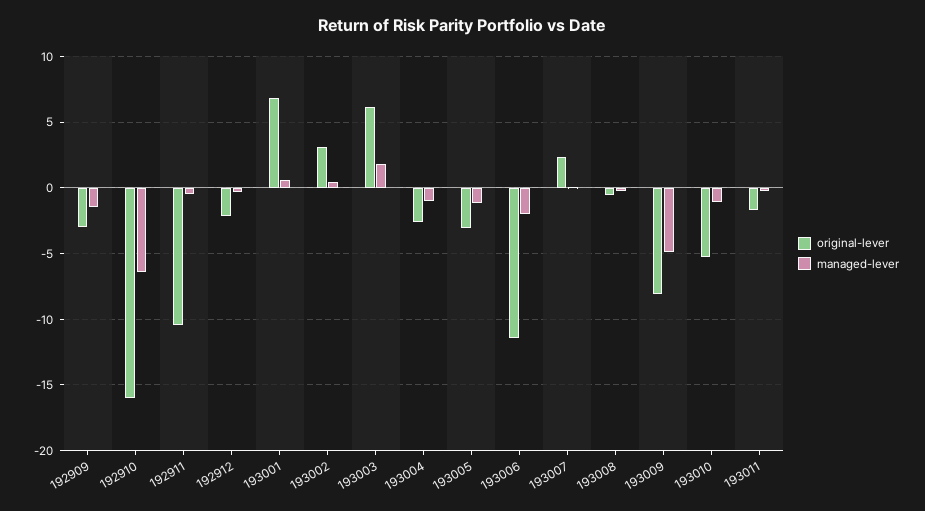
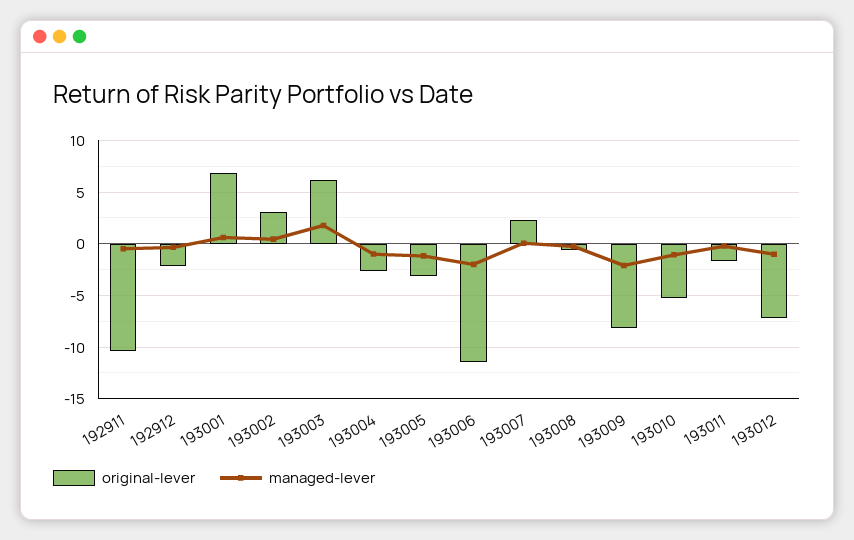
original-lever, 192909: -3 -> none
managed-lever, 192909: -1.5 -> none
original-lever, 192910: -16 -> none
managed-lever, 192910: -6.5 -> none
managed-lever, 193009: -5 -> -2
original-lever, 193012: none -> -7
managed-lever, 193012: none -> -1

